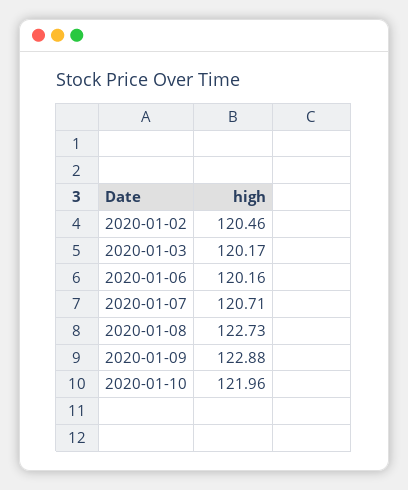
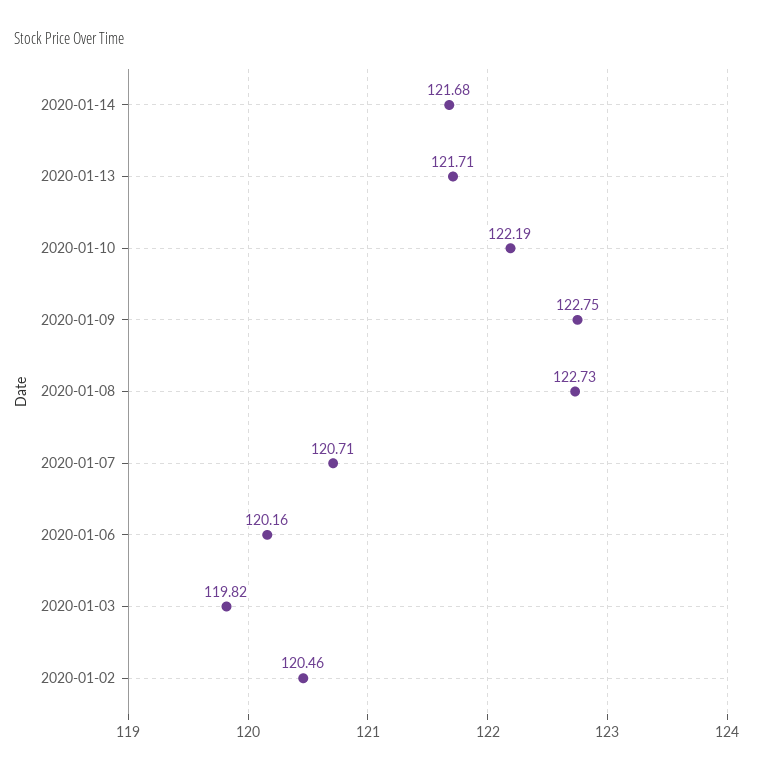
2020-01-03: 120.17 -> 119.82
2020-01-09: 122.88 -> 122.75
2020-01-10: 121.96 -> 122.19
2020-01-14: none -> 121.68
2020-01-13: none -> 121.71

